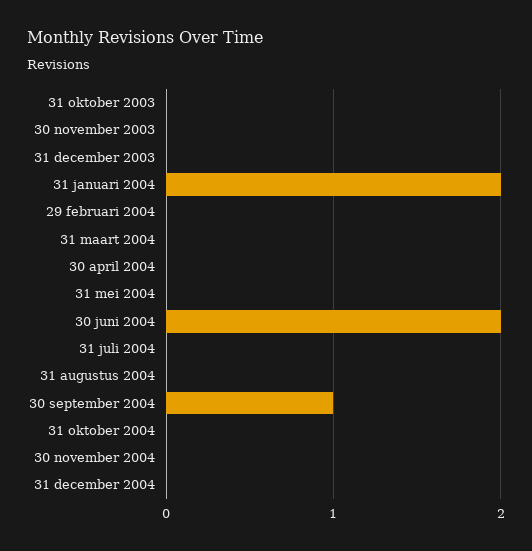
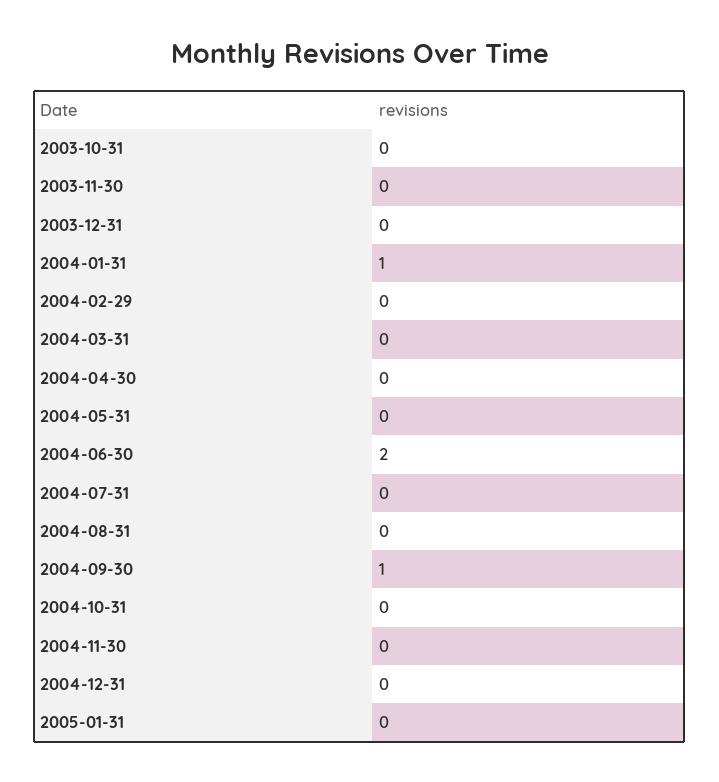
31 januari 2004: 2 -> 1
2005-01-31: none -> 0

